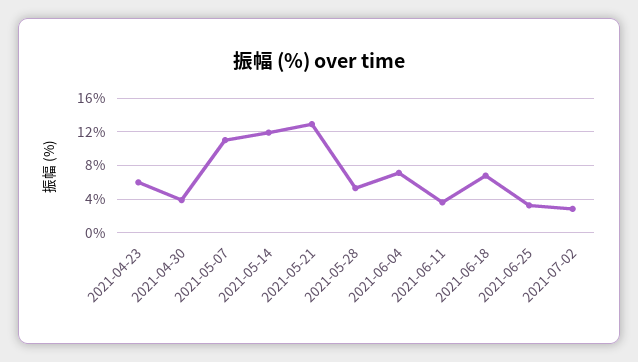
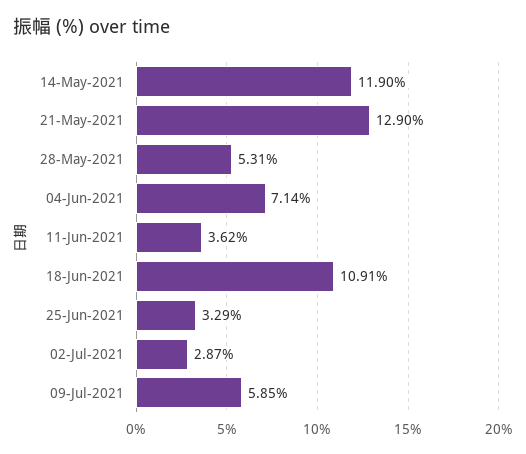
2021-04-23: 6 -> none
2021-04-30: 4 -> none
2021-05-07: 11 -> none
2021-06-18: 7 -> 10.91
09-Jul-2021: none -> 5.85

